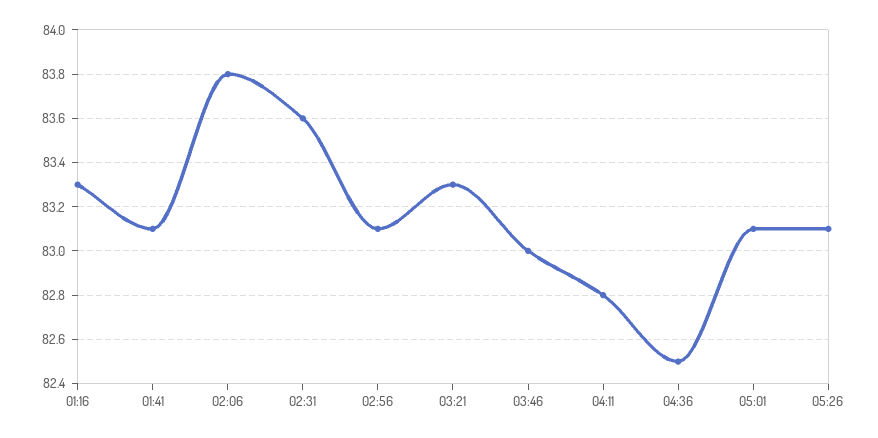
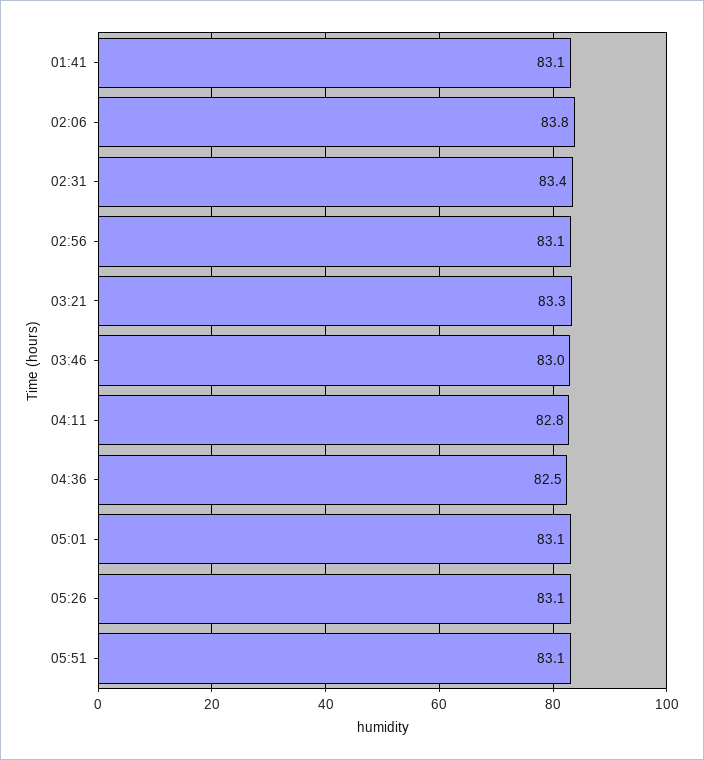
01:16: 83.3 -> none
02:31: 83.6 -> 83.4
05:51: none -> 83.1

